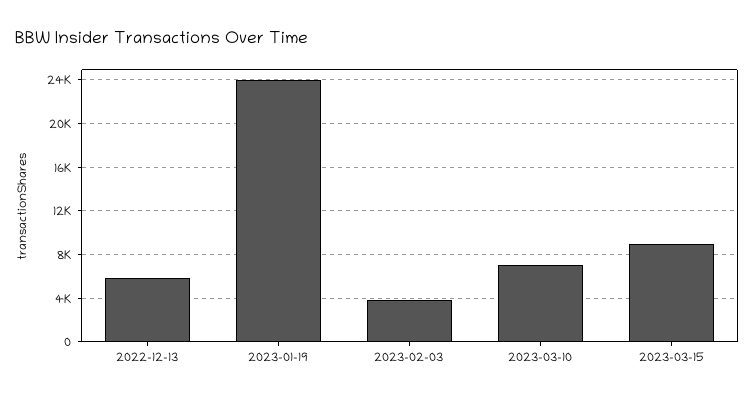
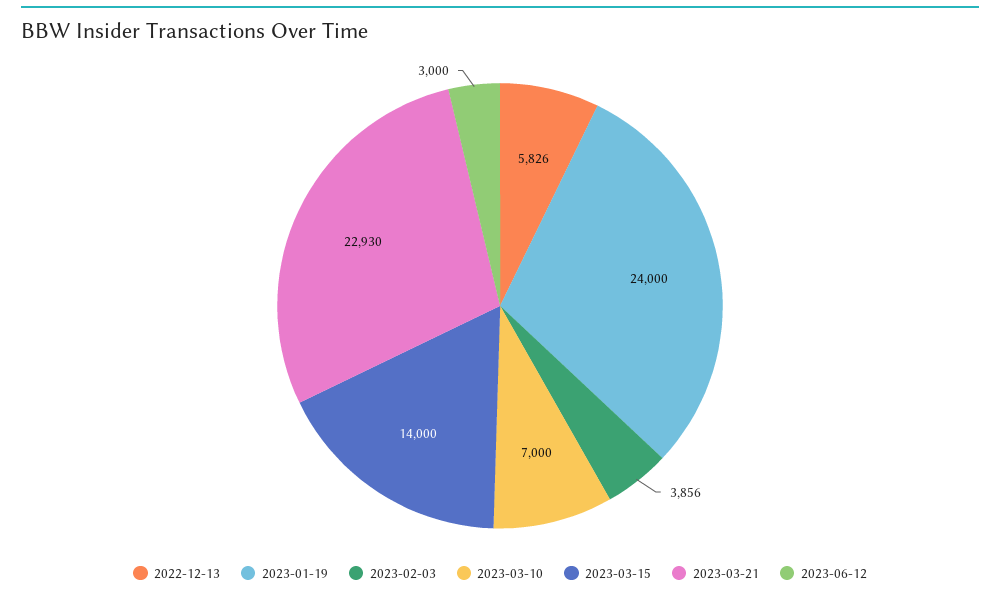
2023-03-15: 9000 -> 14000
2023-03-21: none -> 22930
2023-06-12: none -> 3000

